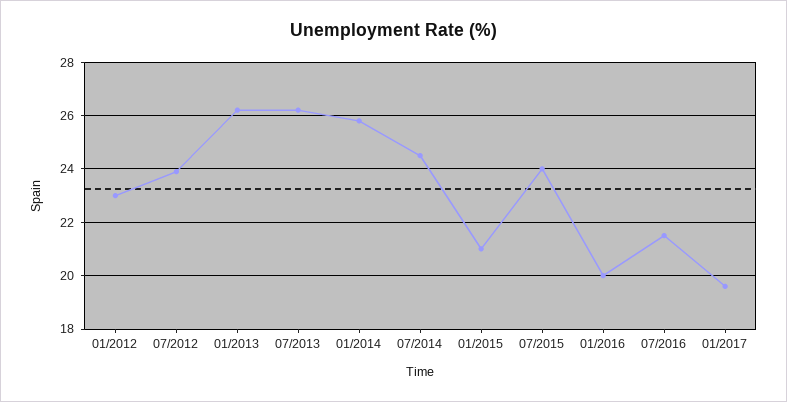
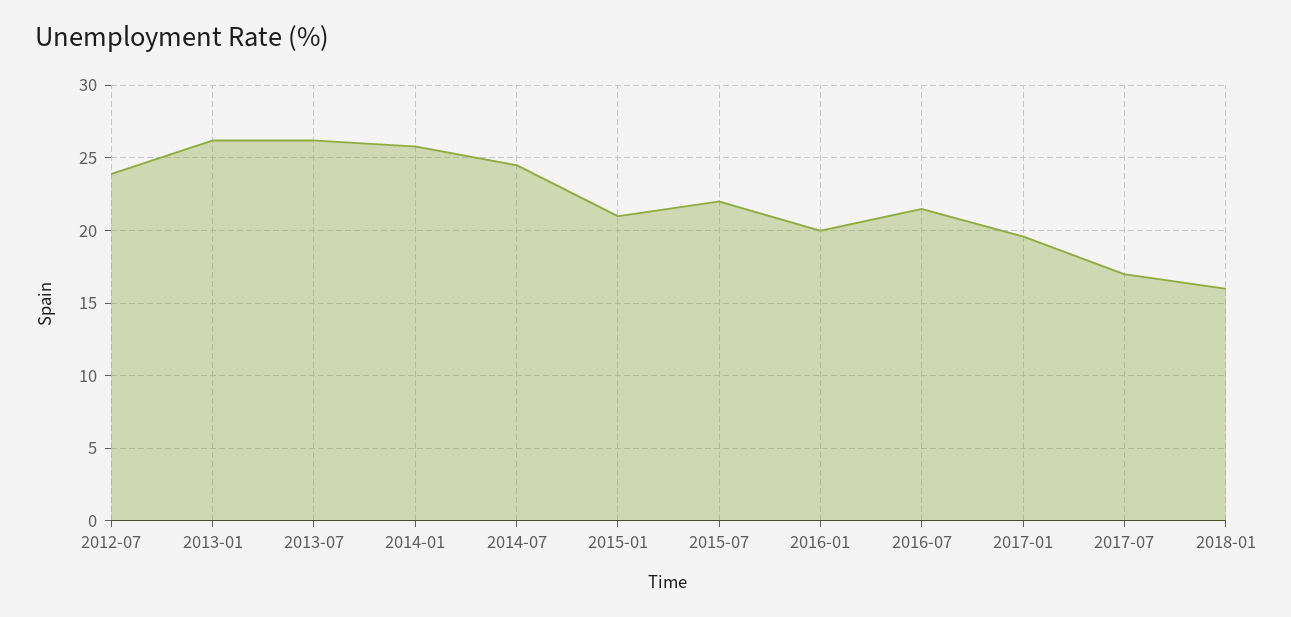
01/2012: 23 -> none
07/2015: 24 -> 22
2017-07: none -> 17
2018-01: none -> 16

